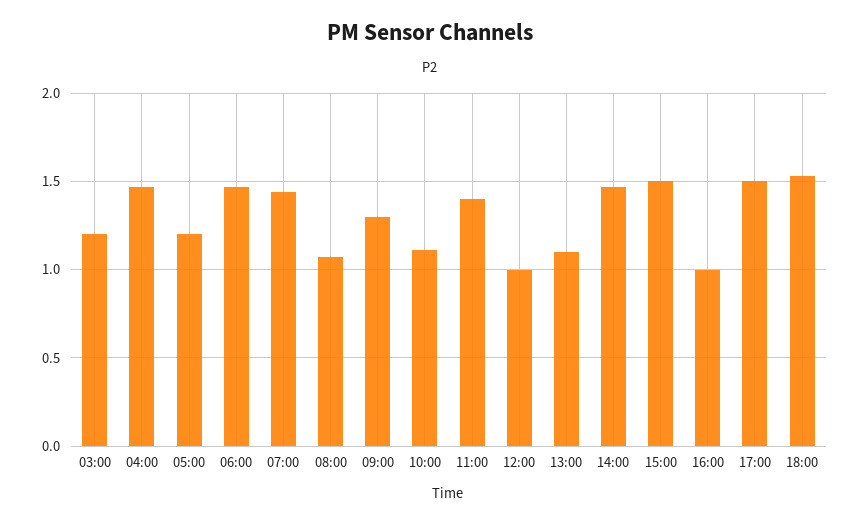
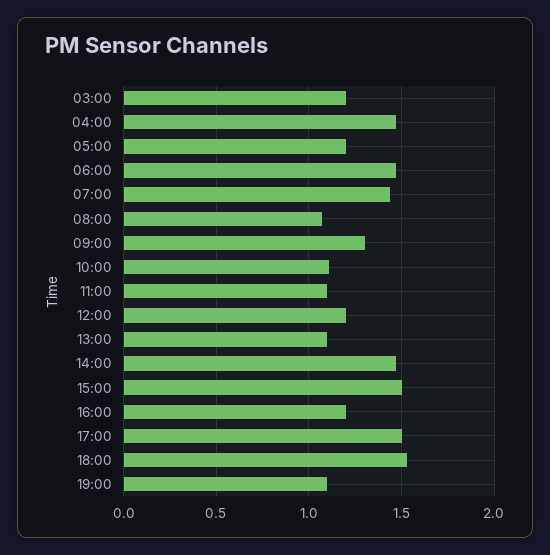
11:00: 1.4 -> 1.1
12:00: 1 -> 1.2
16:00: 1 -> 1.2
19:00: none -> 1.1

